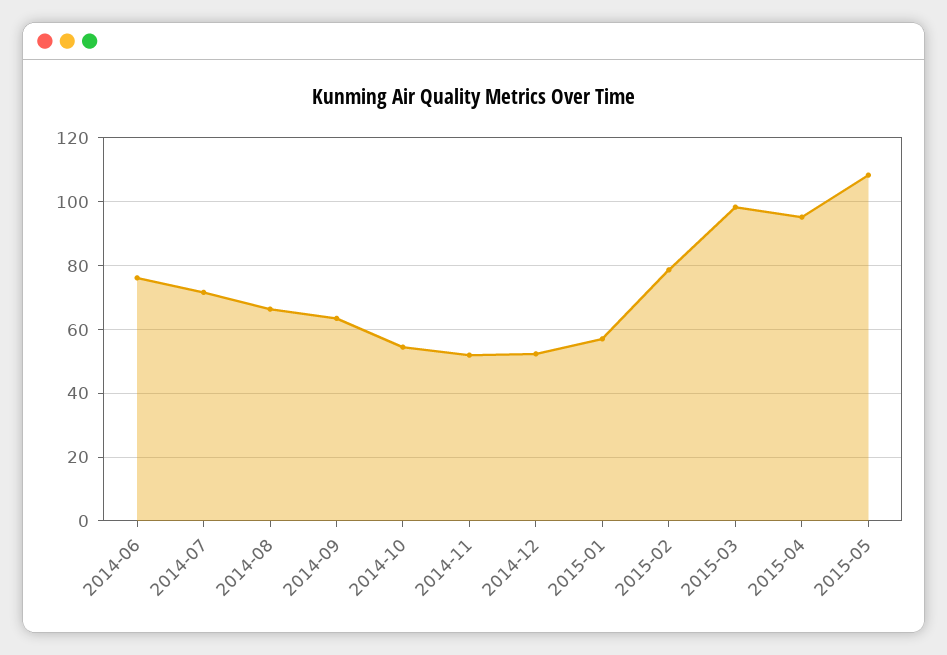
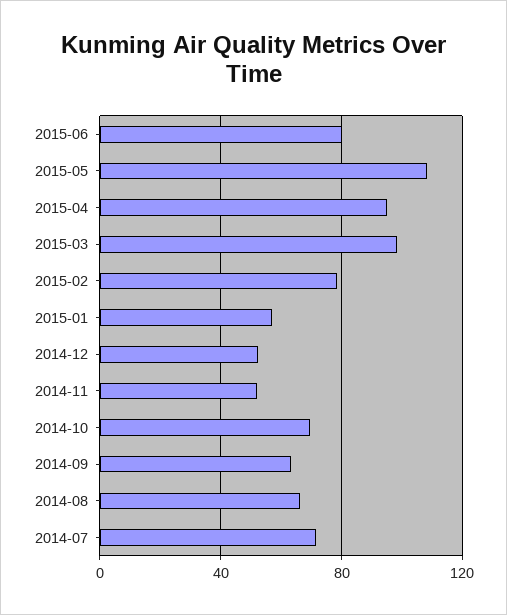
2014-06: 76 -> none
2014-10: 54 -> 70
2015-06: none -> 80

